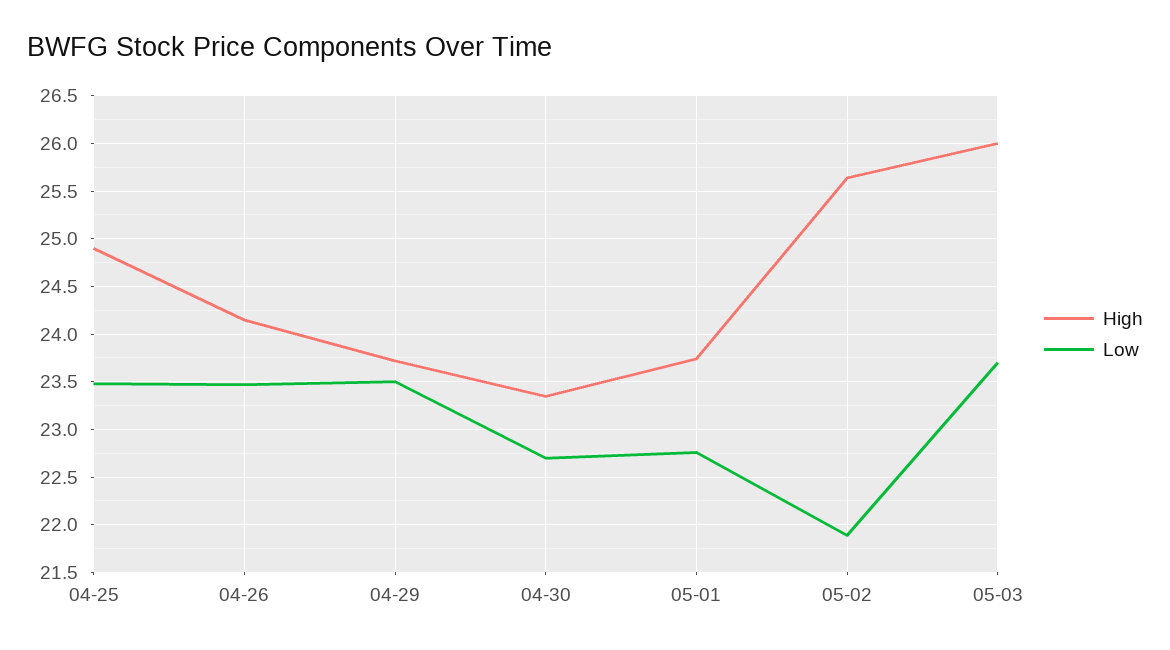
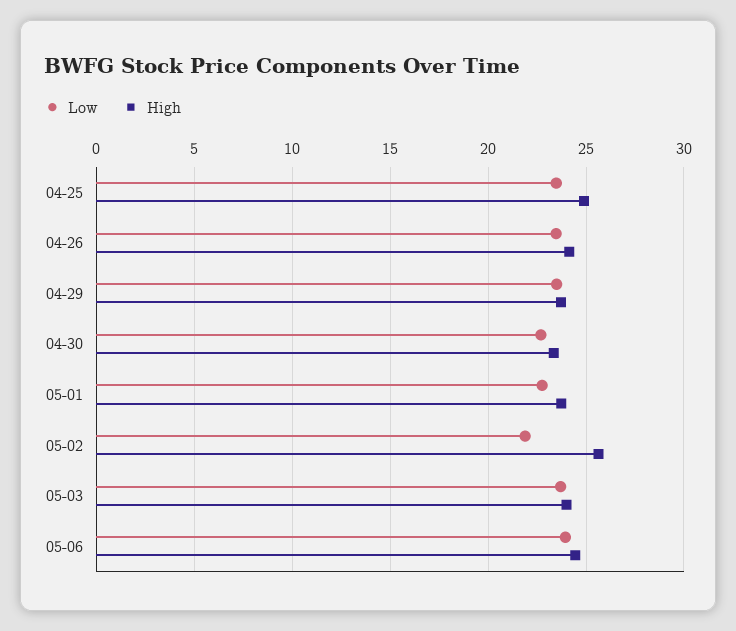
High, 05-03: 26 -> 24
Low, 05-06: none -> 24
High, 05-06: none -> 24.5

